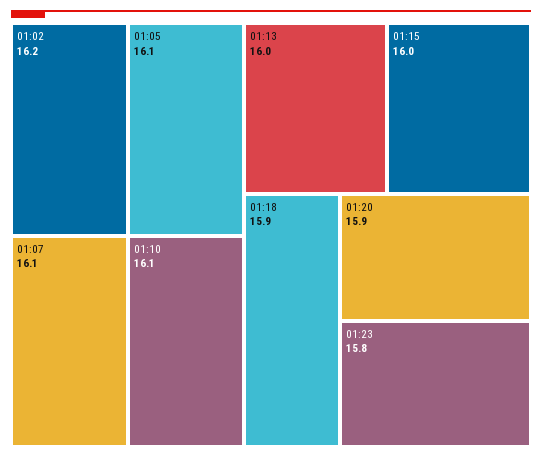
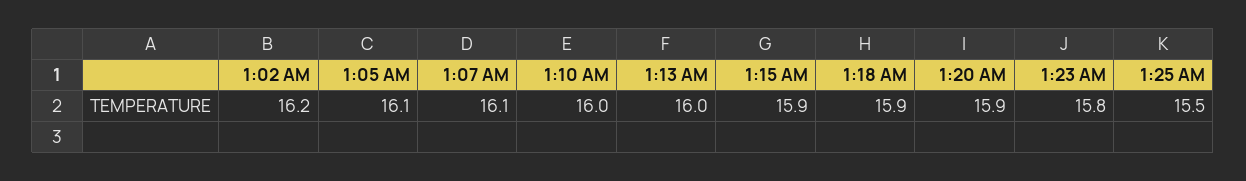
01:10: 16.1 -> 16
01:15: 16 -> 15.9
1:25 AM: none -> 15.5

